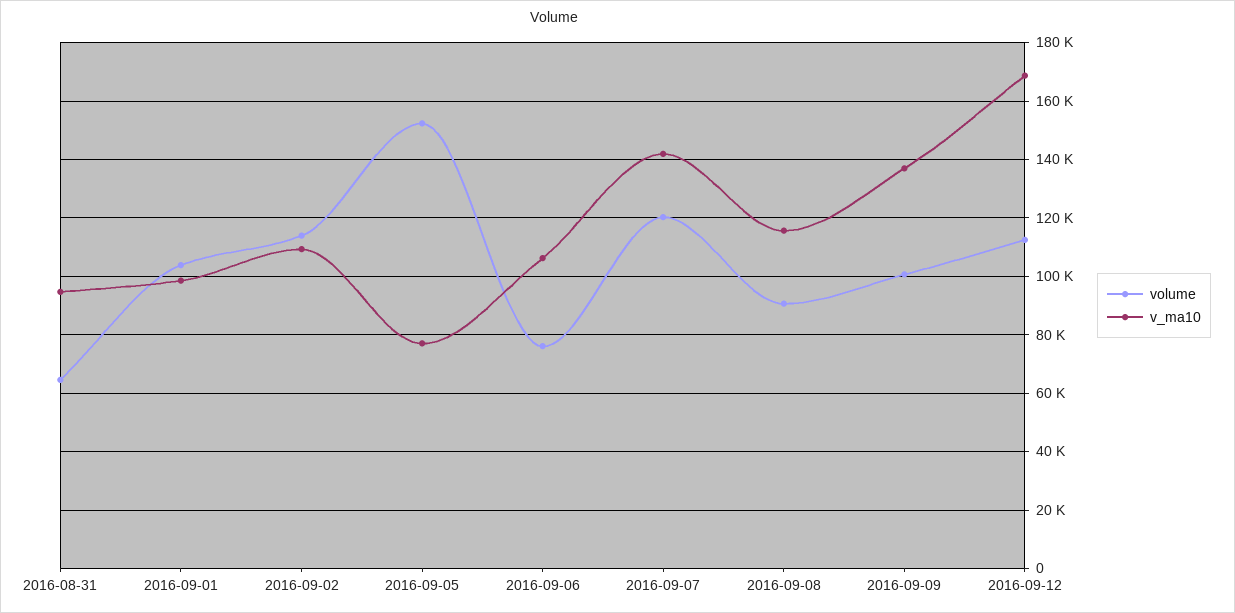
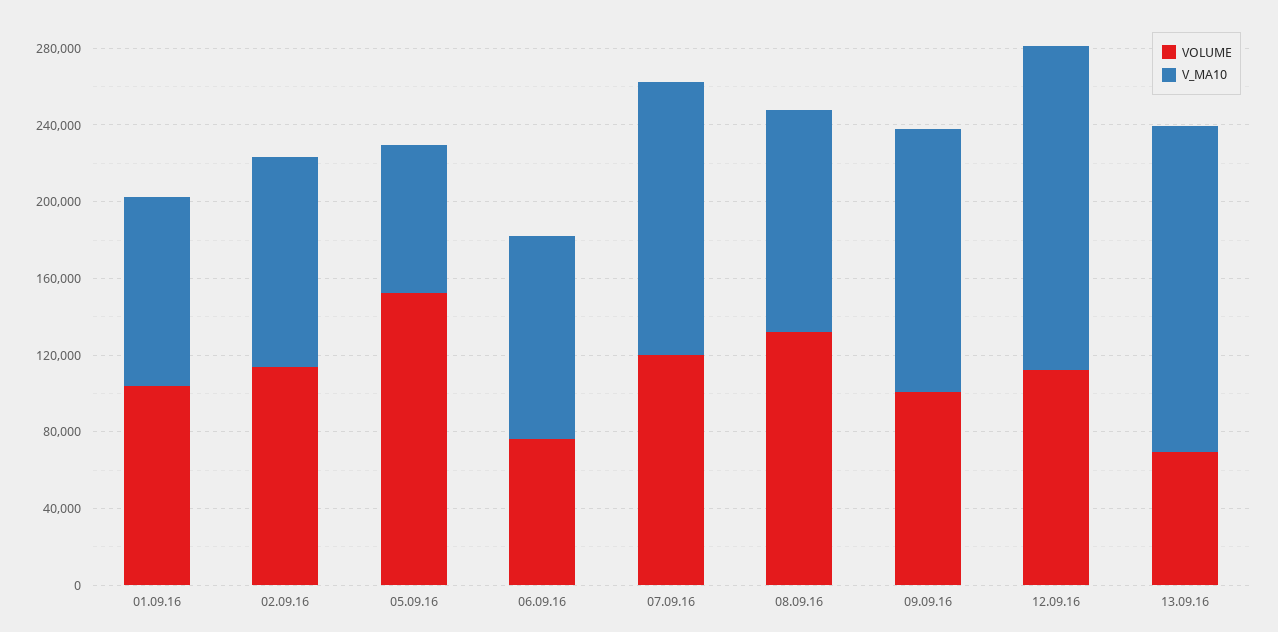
volume, 2016-08-31: 65000 -> none
v_ma10, 2016-08-31: 95000 -> none
volume, 2016-09-08: 90000 -> 130000
volume, 13.09.16: none -> 70000
v_ma10, 13.09.16: none -> 170000

